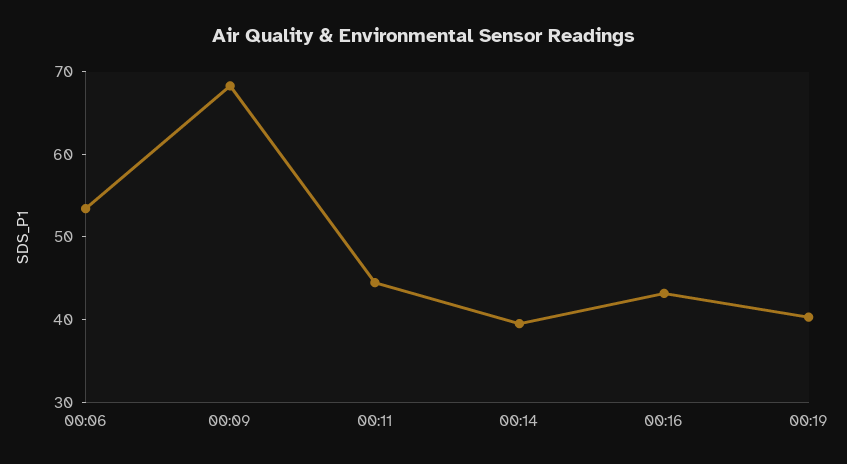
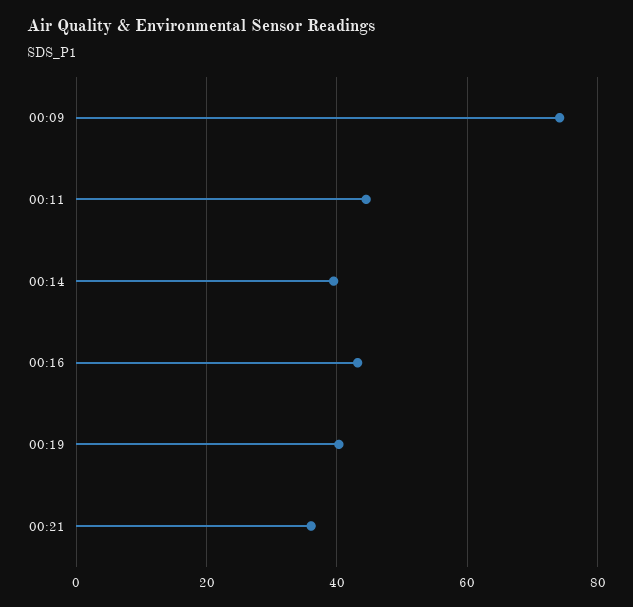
00:06: 54 -> none
00:09: 68 -> 74
00:21: none -> 36

